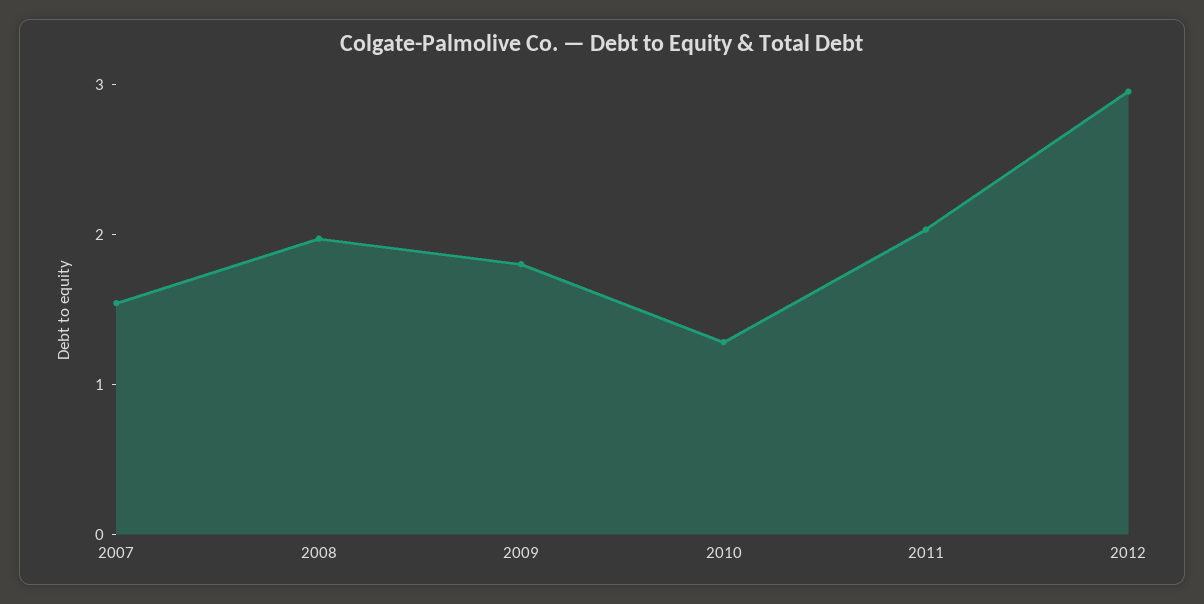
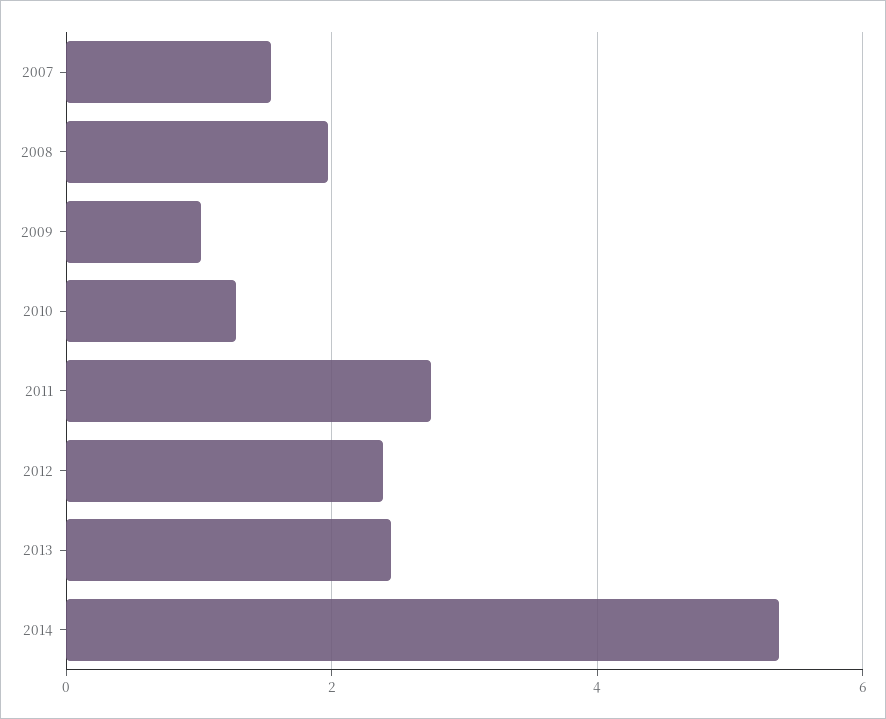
2009: 1.8 -> 1
2011: 2 -> 2.8
2012: 3 -> 2.4
2013: none -> 2.4
2014: none -> 5.4

